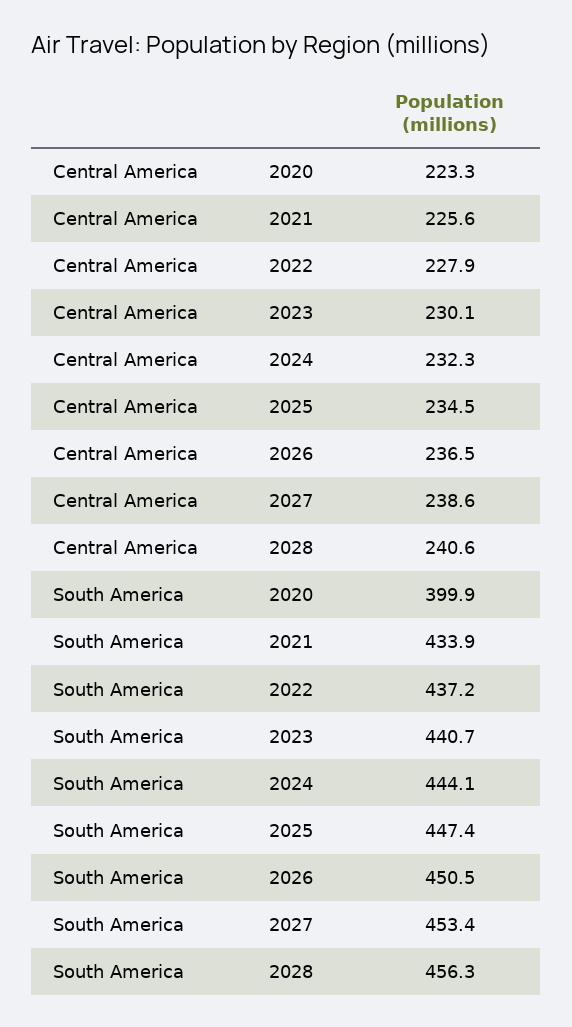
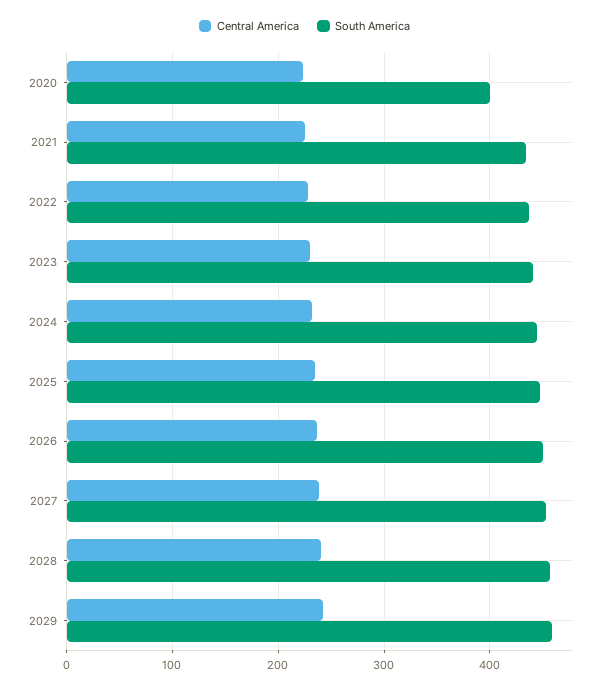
Central America, 2029: none -> 240
South America, 2029: none -> 460

